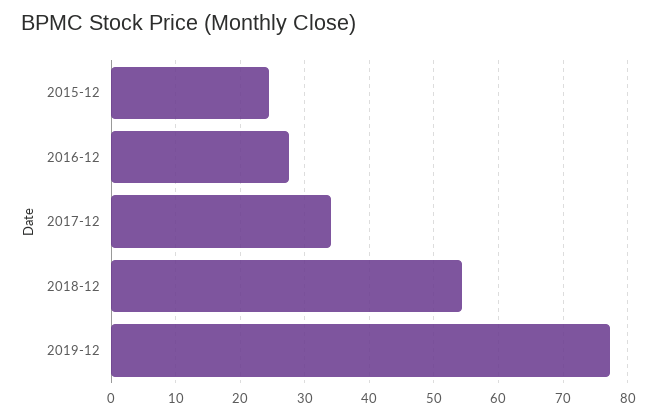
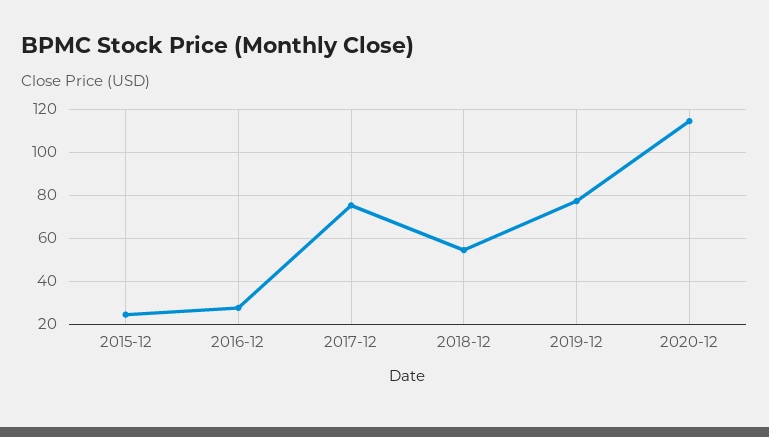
2017-12: 34 -> 75
2020-12: none -> 115

